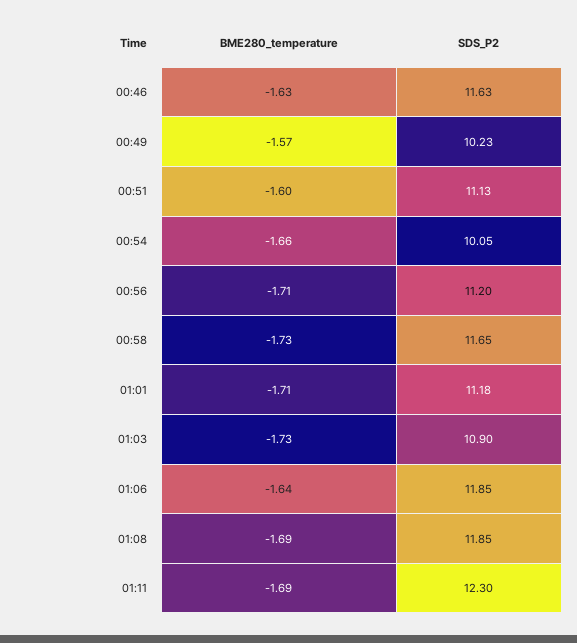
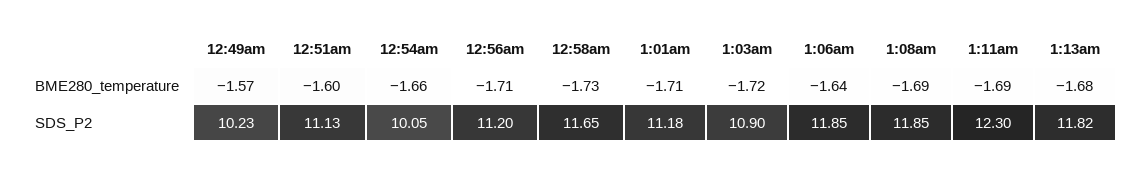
BME280_temperature, 00:46: -1.63 -> none
SDS_P2, 00:46: 11.63 -> none
BME280_temperature, 01:03: -1.73 -> -1.72
BME280_temperature, 1:13am: none -> -1.68
SDS_P2, 1:13am: none -> 11.82

